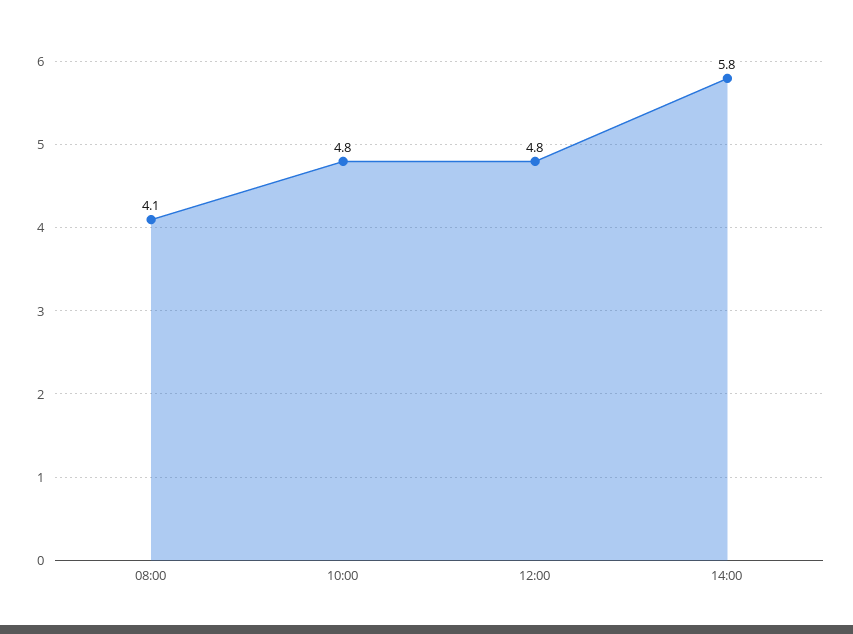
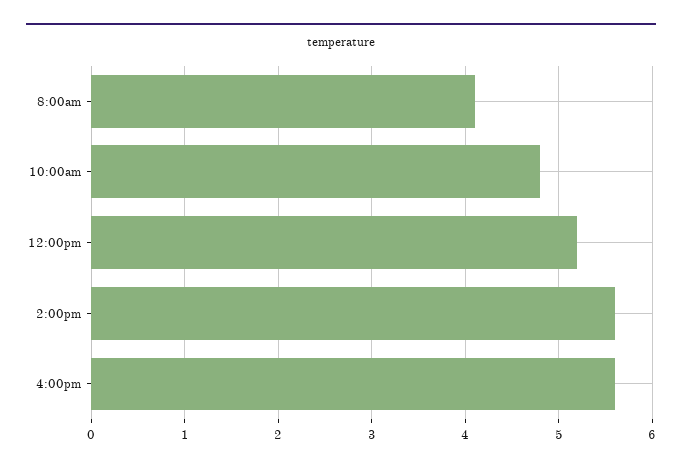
12:00: 4.8 -> 5.2
14:00: 5.8 -> 5.6
4:00pm: none -> 5.6

